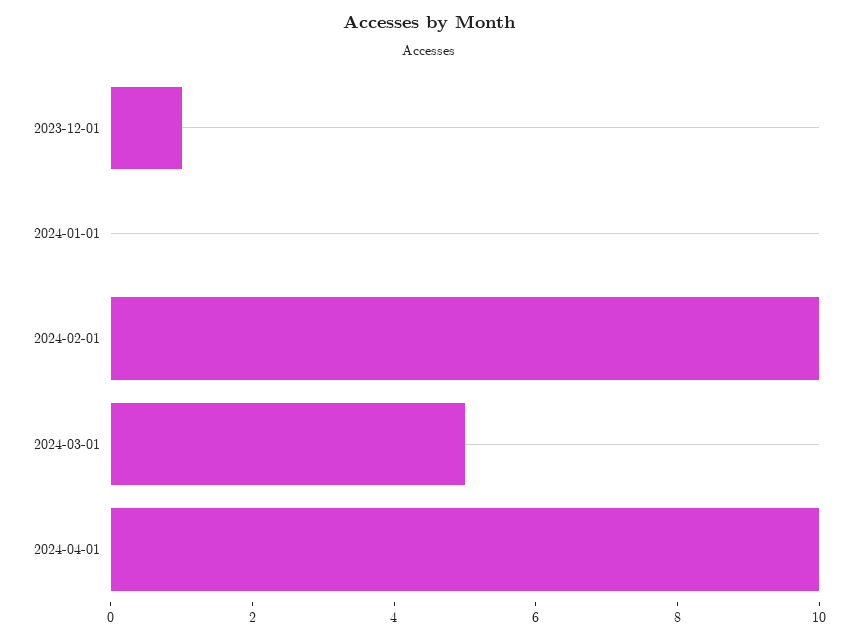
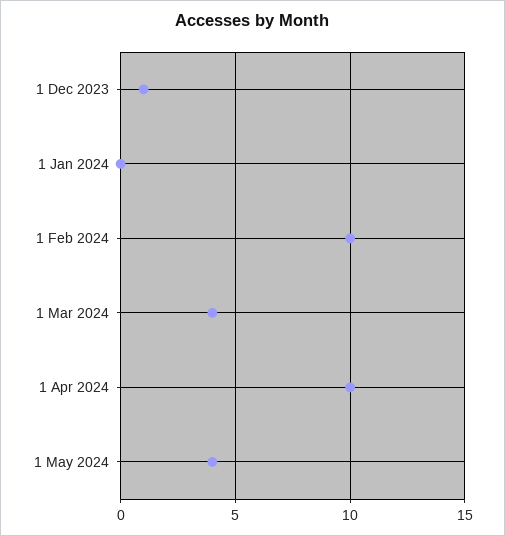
2024-03-01: 5 -> 4
1 May 2024: none -> 4

